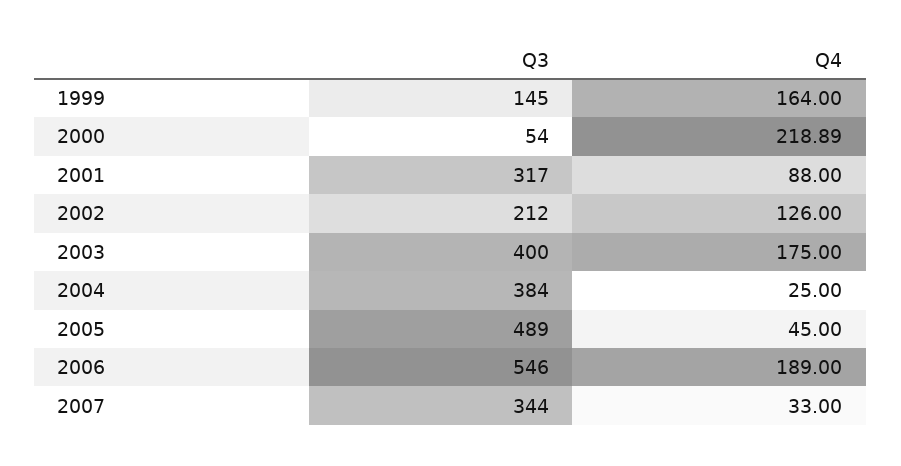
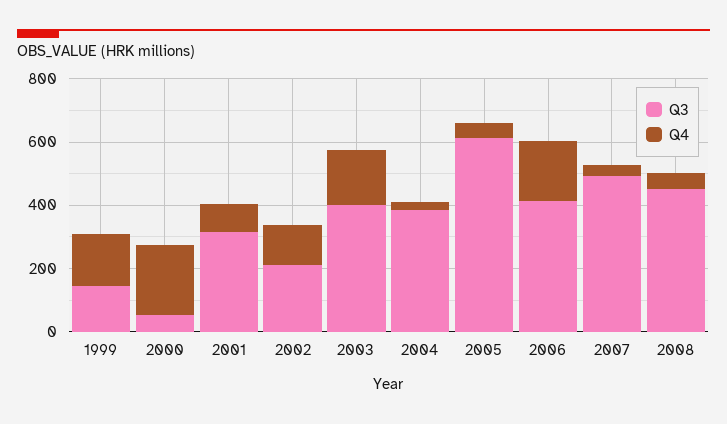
Q3, 2005: 489 -> 600
Q3, 2006: 546 -> 400
Q3, 2007: 344 -> 500
Q3, 2008: none -> 450
Q4, 2008: none -> 50

